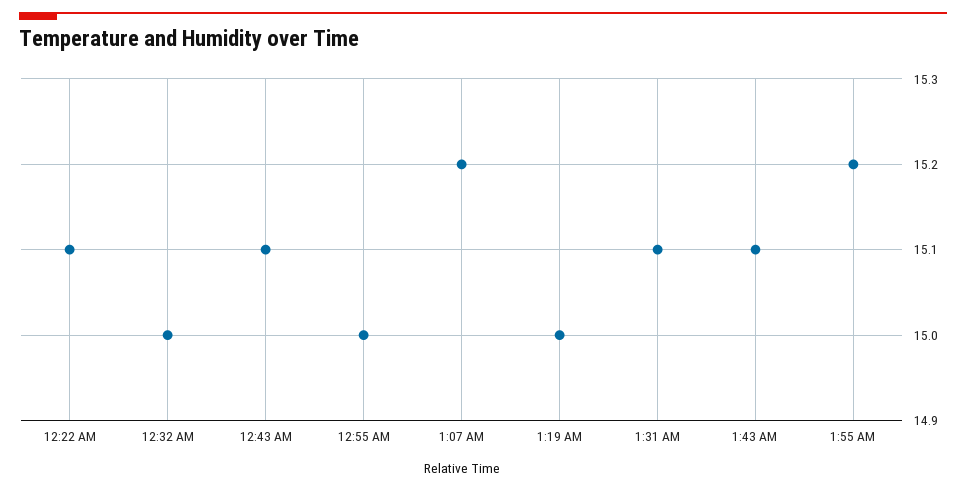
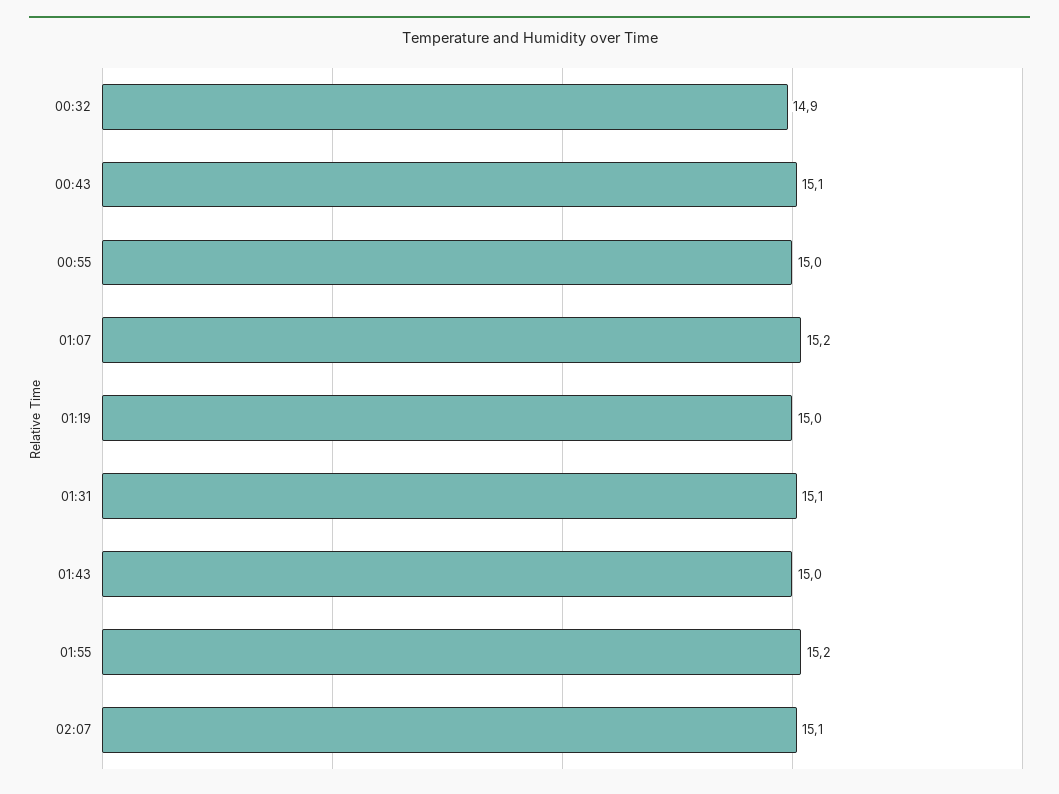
12:22 AM: 15.1 -> none
12:32 AM: 15 -> 14.9
1:43 AM: 15.1 -> 15
02:07: none -> 15.1

